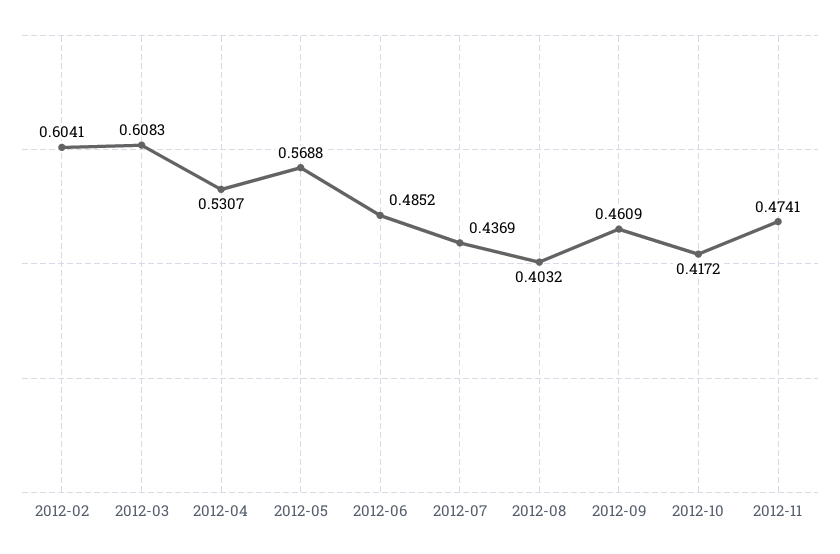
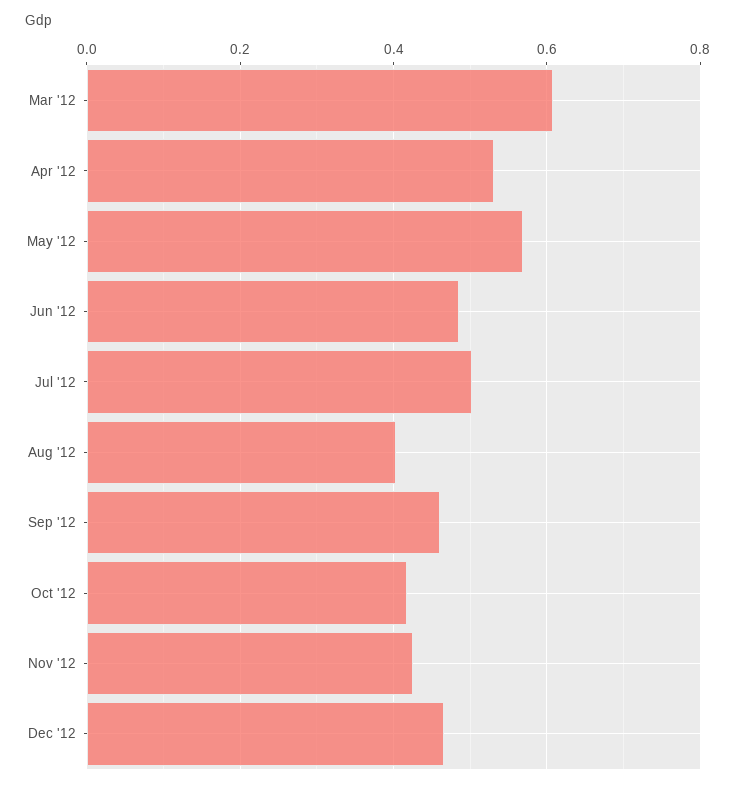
2012-02: 0.6041 -> none
2012-07: 0.4369 -> 0.5
2012-11: 0.4741 -> 0.42
Dec '12: none -> 0.46

